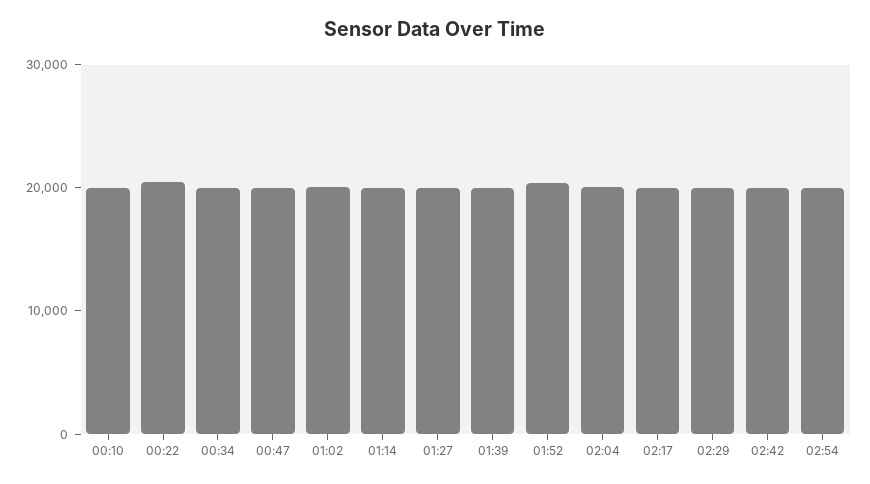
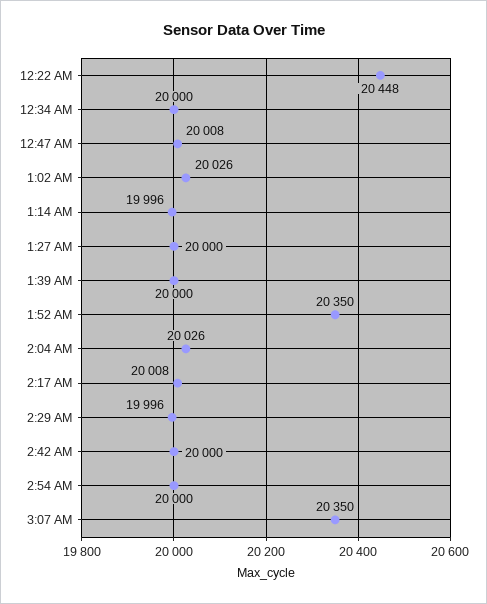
00:10: 20000 -> none
3:07 AM: none -> 20350

